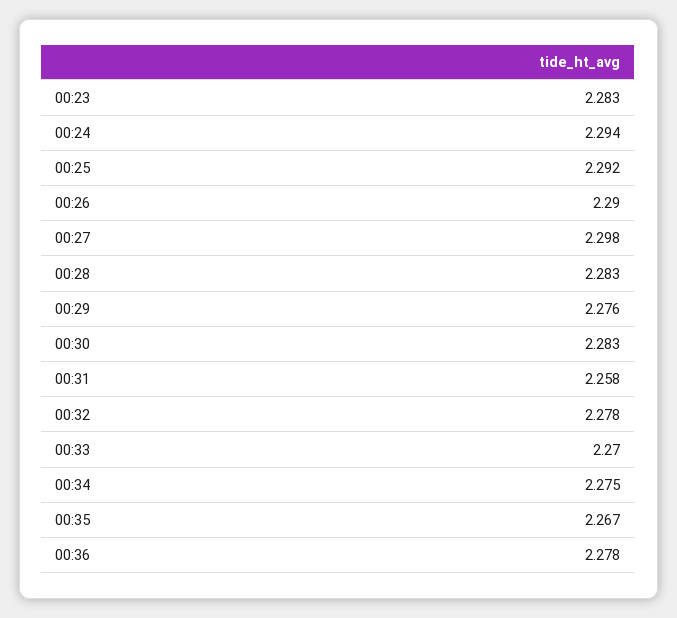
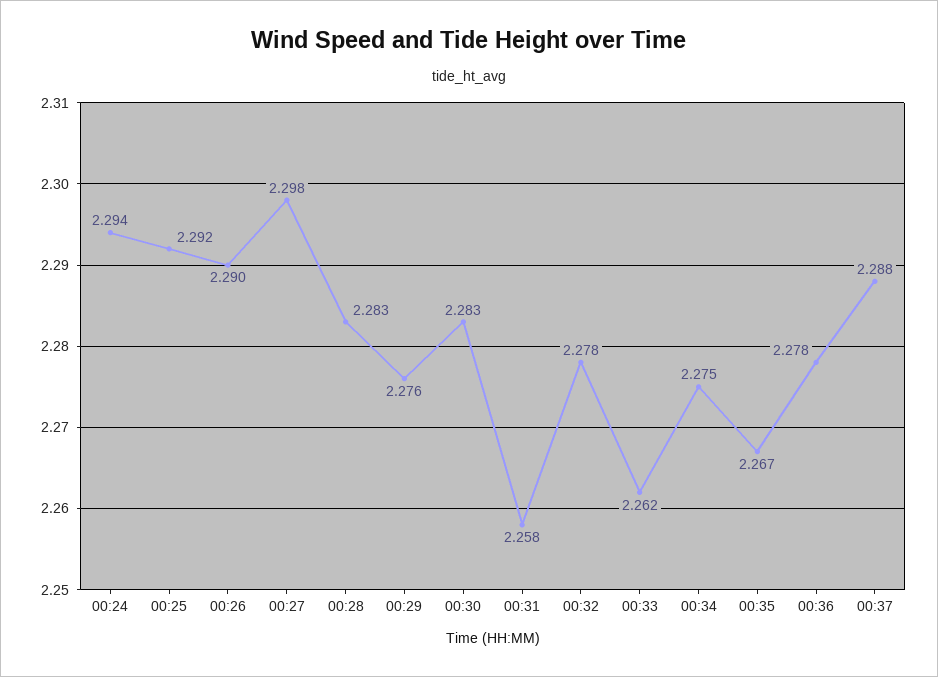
00:23: 2.283 -> none
00:33: 2.27 -> 2.262
00:37: none -> 2.288

